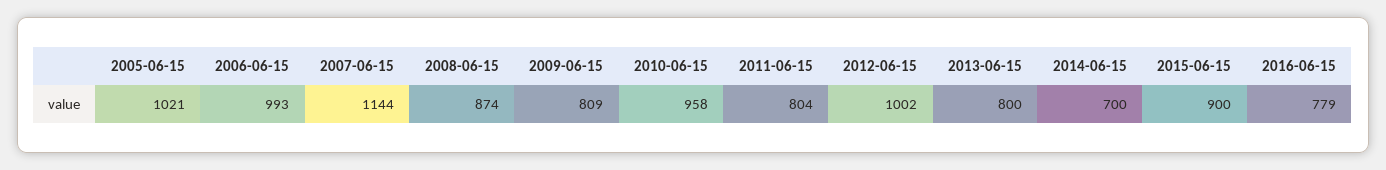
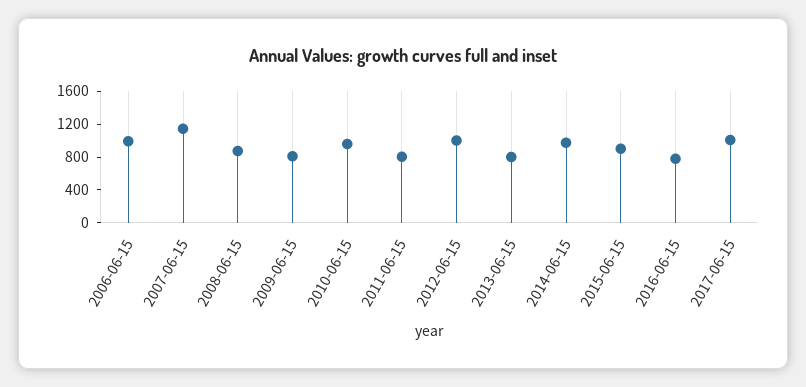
2005-06-15: 1021 -> none
2014-06-15: 700 -> 1000
2017-06-15: none -> 1000

